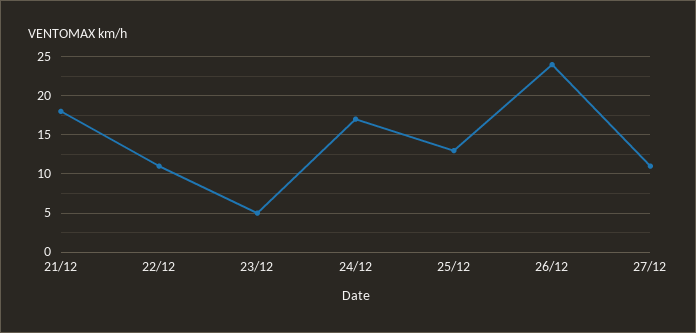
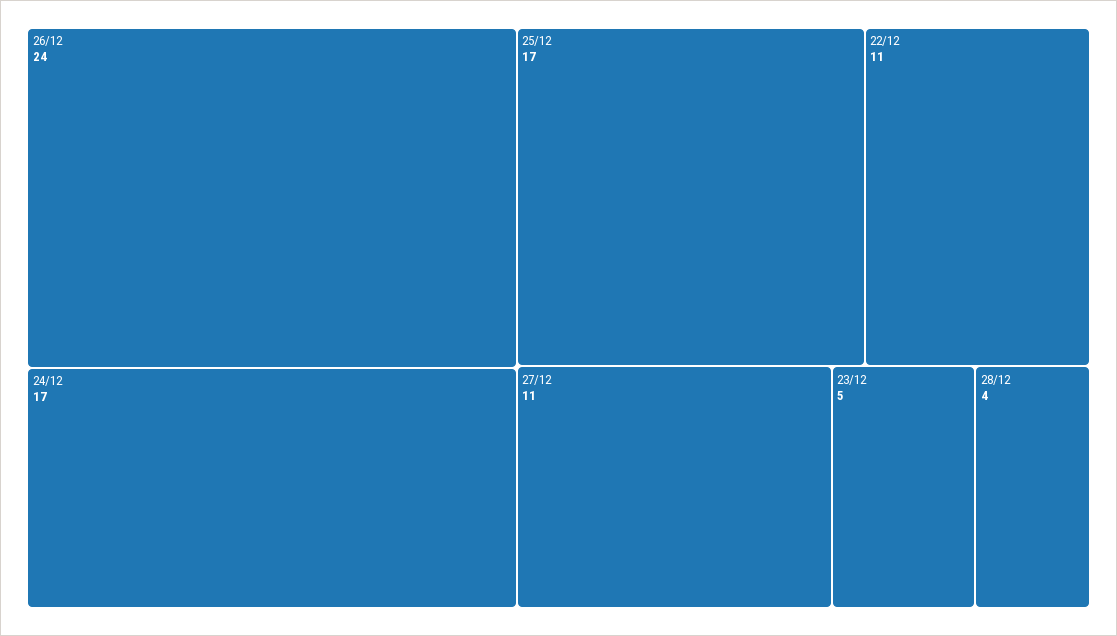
21/12: 18 -> none
25/12: 13 -> 17
28/12: none -> 4

